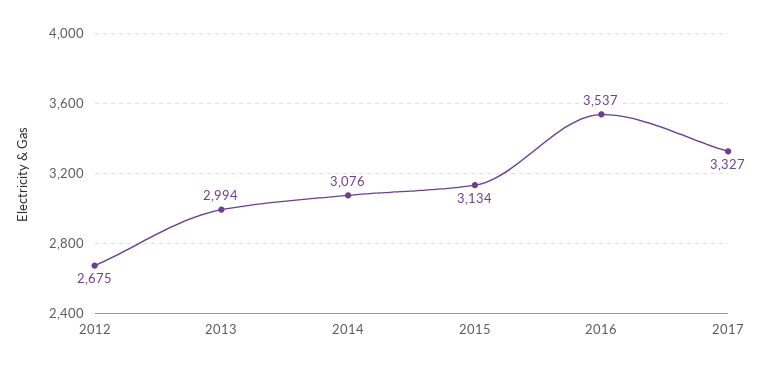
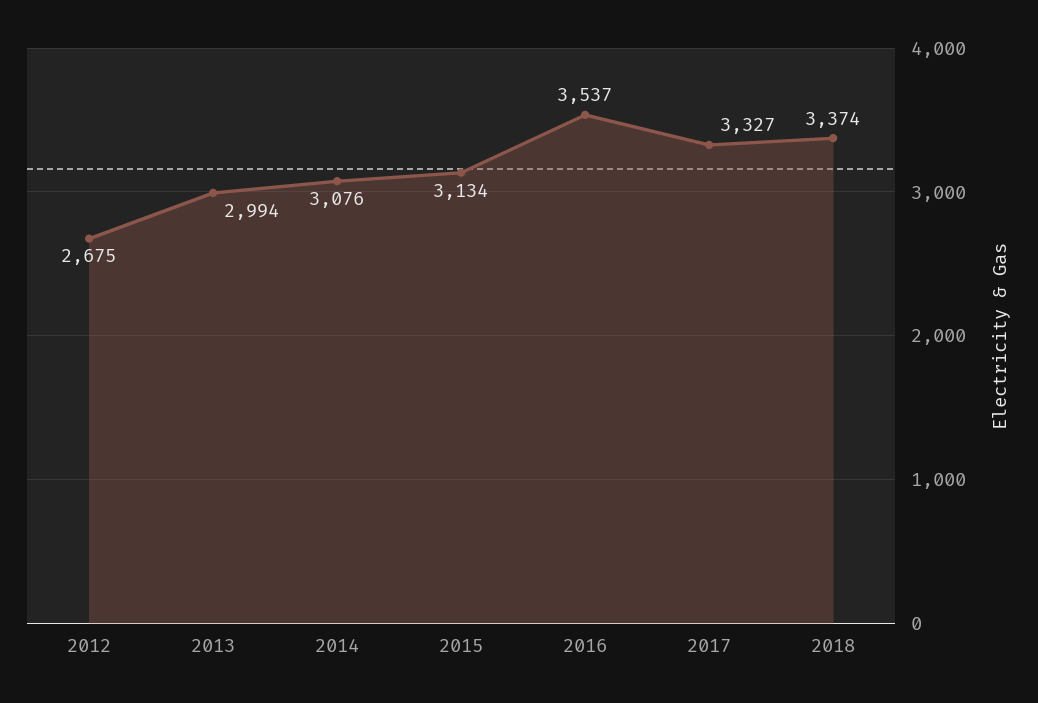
2018: none -> 3374

